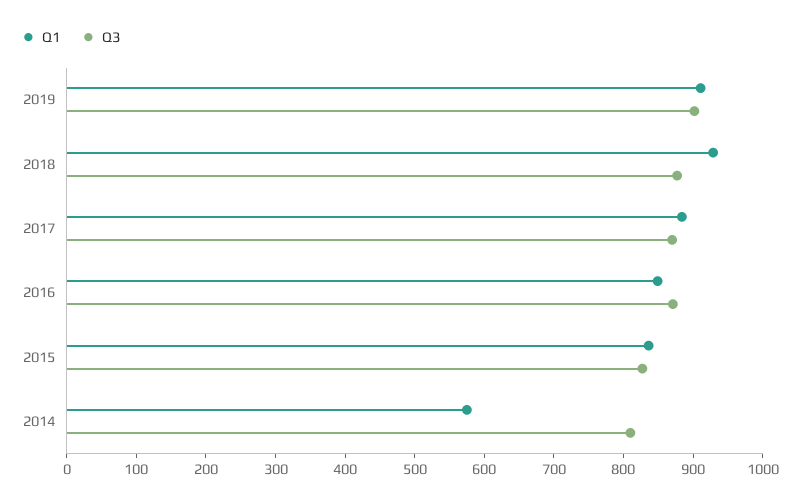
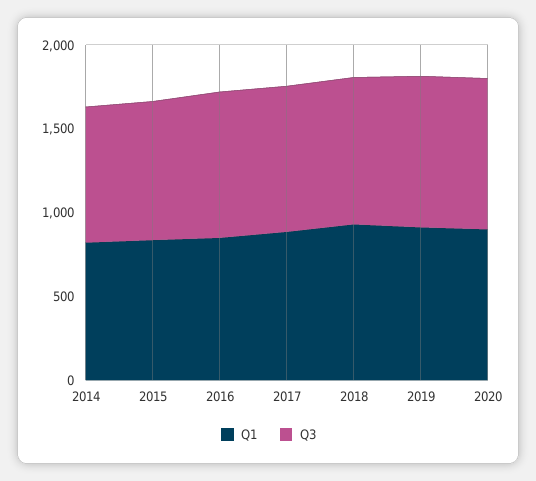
Q1, 2014: 580 -> 800
Q1, 2020: none -> 900
Q3, 2020: none -> 900

